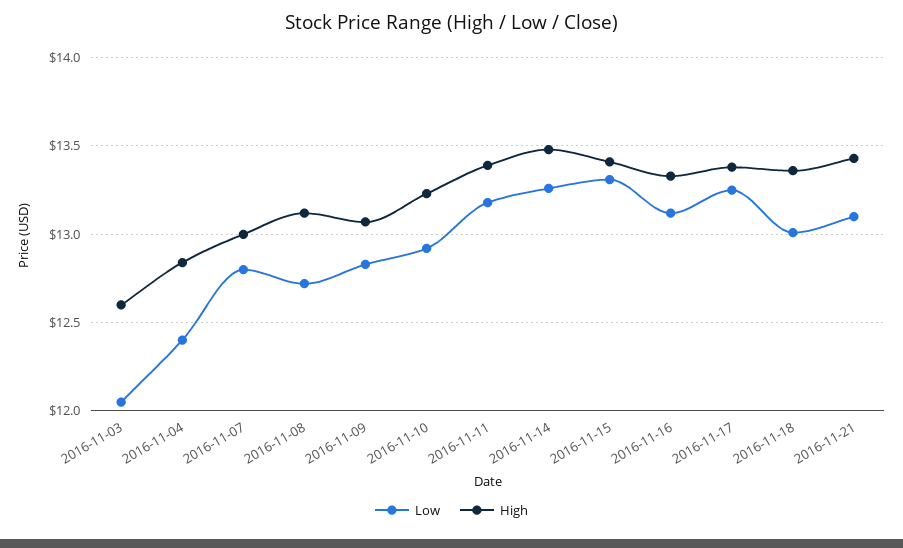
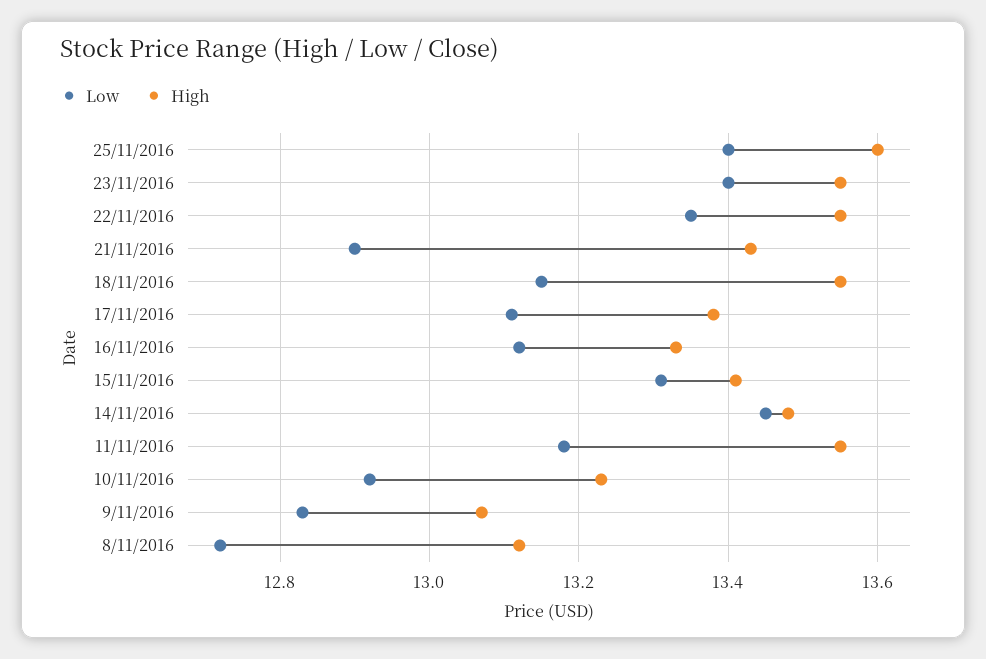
Low, 2016-11-03: 12.05 -> none
High, 2016-11-03: 12.6 -> none
Low, 2016-11-04: 12.4 -> none
High, 2016-11-04: 12.85 -> none
Low, 2016-11-07: 12.8 -> none
High, 2016-11-07: 13 -> none
High, 2016-11-11: 13.4 -> 13.55
Low, 2016-11-14: 13.25 -> 13.45
Low, 2016-11-17: 13.25 -> 13.1
Low, 2016-11-18: 13 -> 13.15
High, 2016-11-18: 13.35 -> 13.55
Low, 2016-11-21: 13.1 -> 12.9
Low, 25/11/2016: none -> 13.4
High, 25/11/2016: none -> 13.6
Low, 23/11/2016: none -> 13.4
High, 23/11/2016: none -> 13.55
Low, 22/11/2016: none -> 13.35
High, 22/11/2016: none -> 13.55

